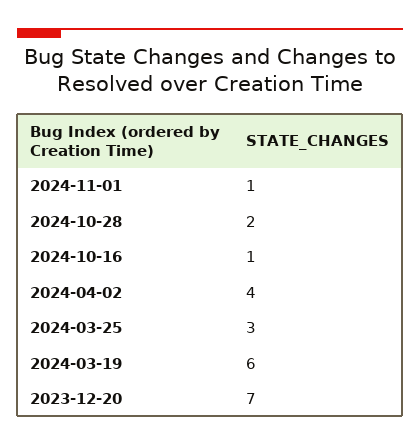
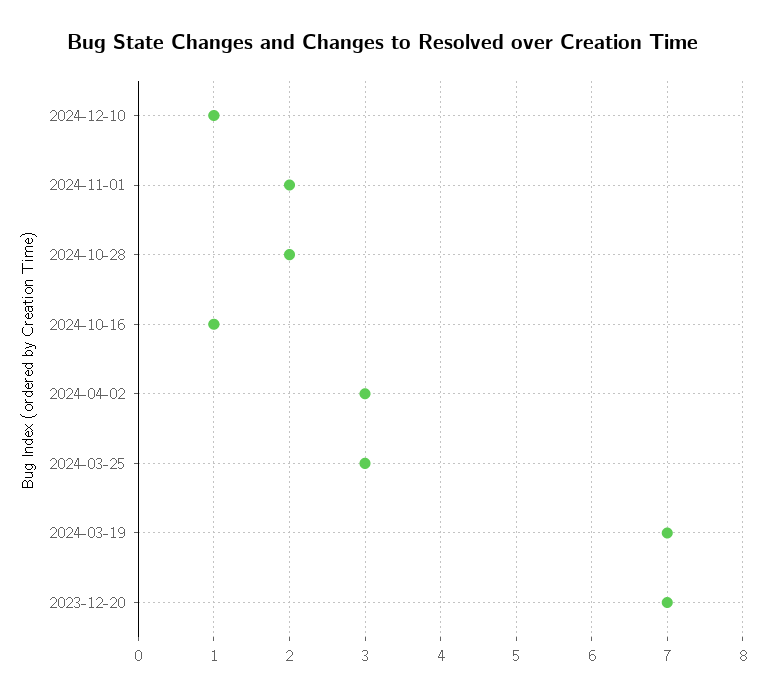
2024-11-01: 1 -> 2
2024-04-02: 4 -> 3
2024-03-19: 6 -> 7
2024-12-10: none -> 1

